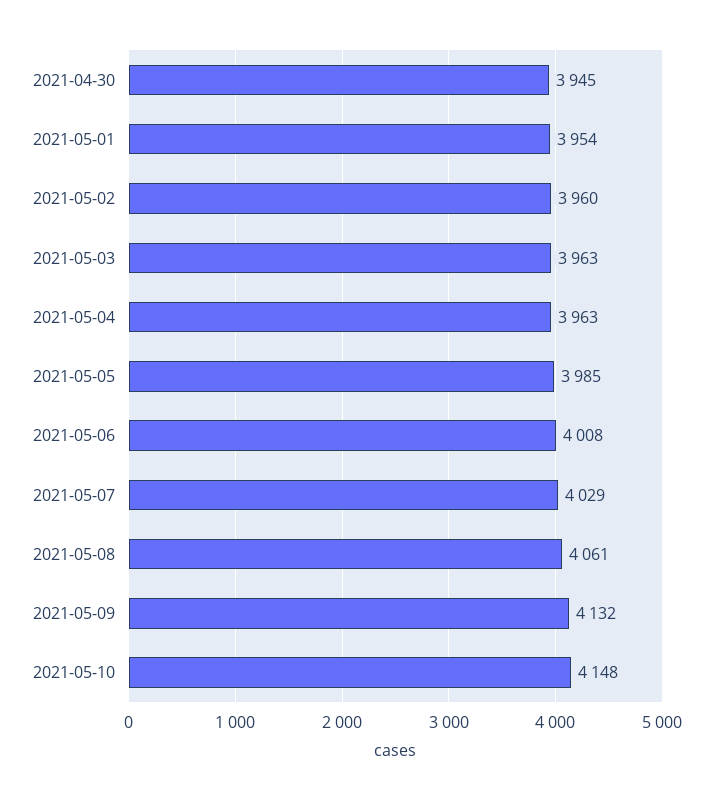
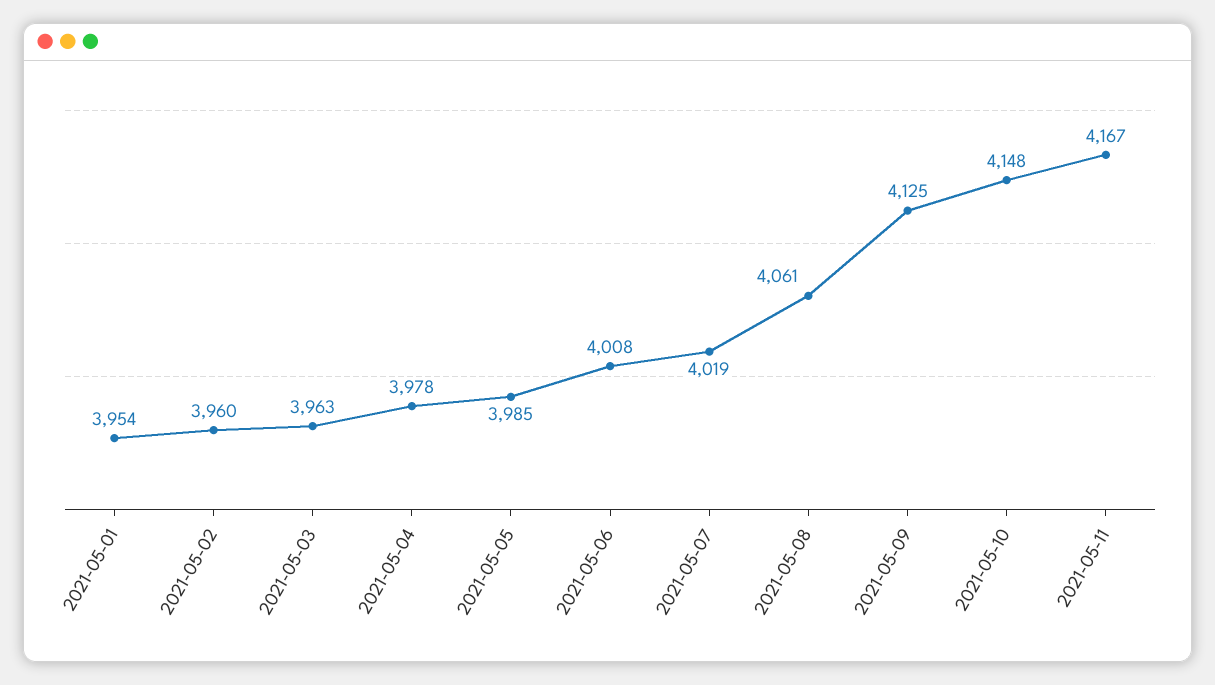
2021-04-30: 3945 -> none
2021-05-04: 3963 -> 3978
2021-05-07: 4029 -> 4019
2021-05-09: 4132 -> 4125
2021-05-11: none -> 4167

